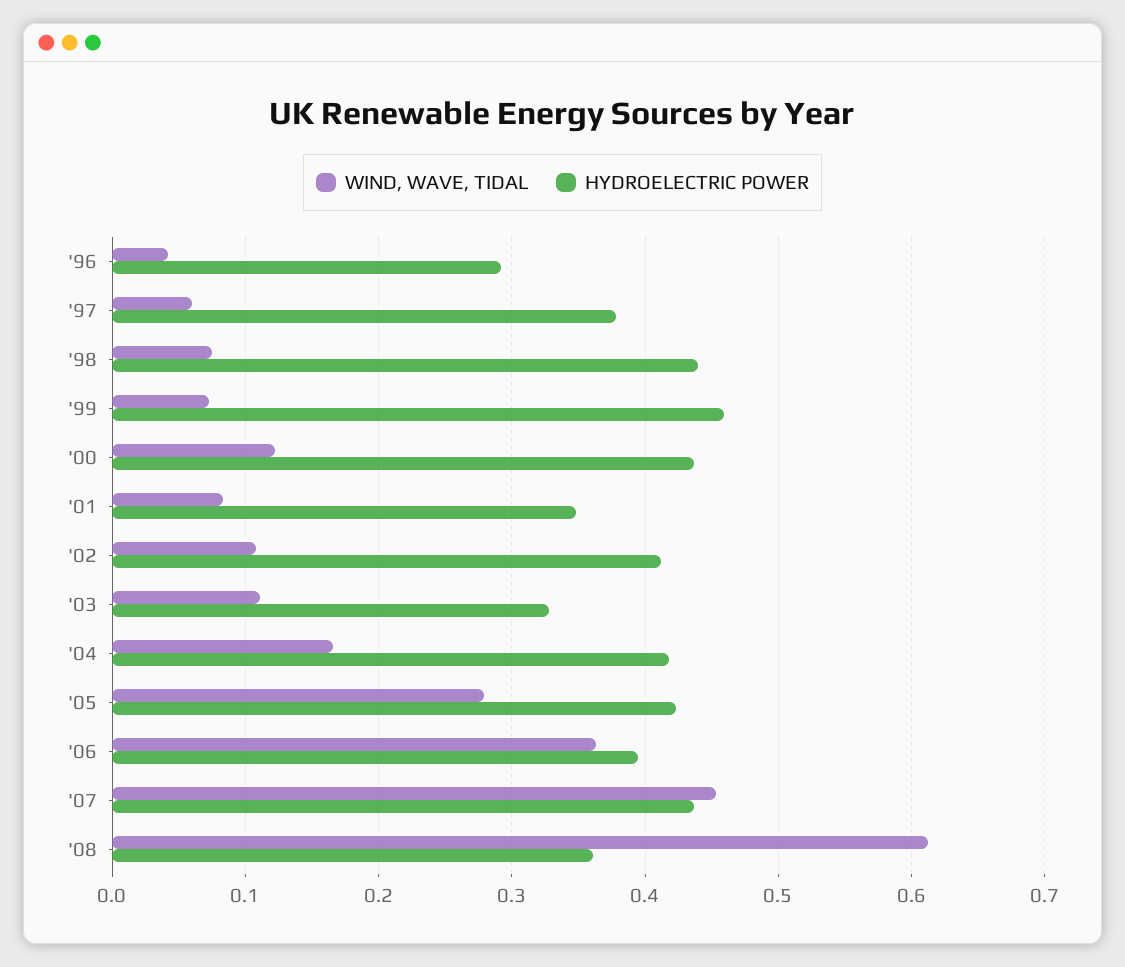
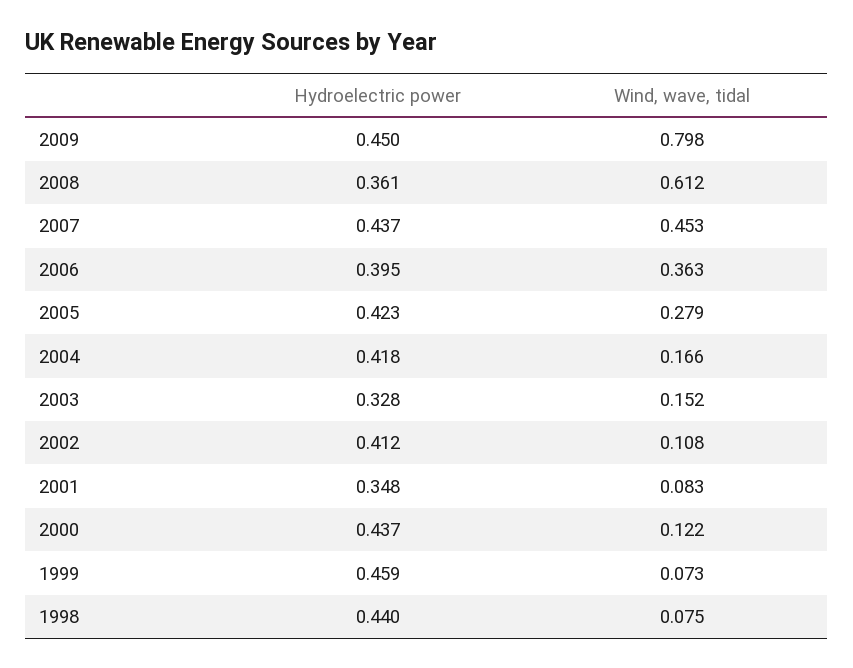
WIND, WAVE, TIDAL, '96: 0.04 -> none
HYDROELECTRIC POWER, '96: 0.29 -> none
WIND, WAVE, TIDAL, '97: 0.06 -> none
HYDROELECTRIC POWER, '97: 0.38 -> none
WIND, WAVE, TIDAL, '03: 0.11 -> 0.152
HYDROELECTRIC POWER, 2009: none -> 0.45
WIND, WAVE, TIDAL, 2009: none -> 0.798

